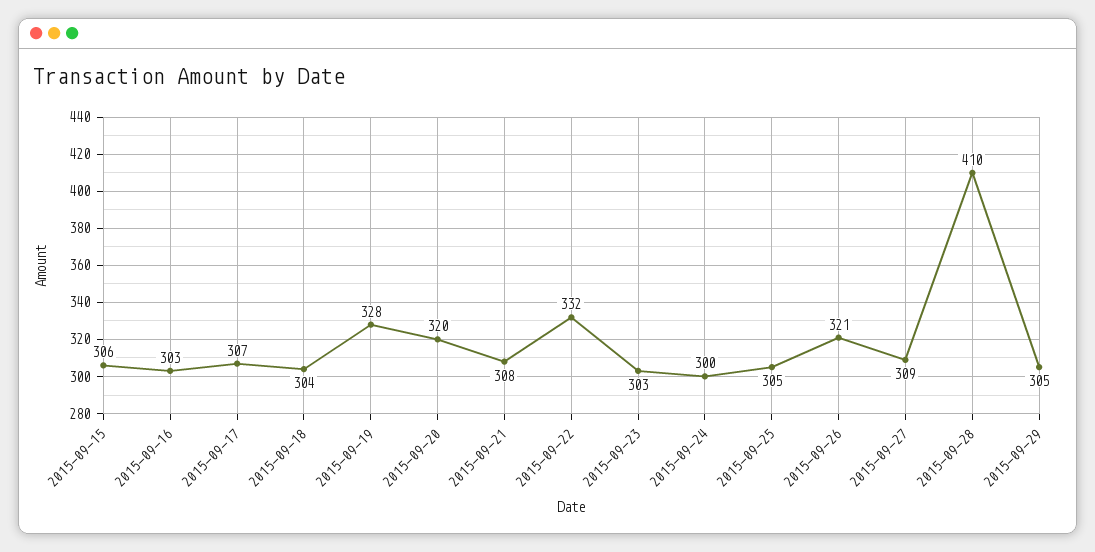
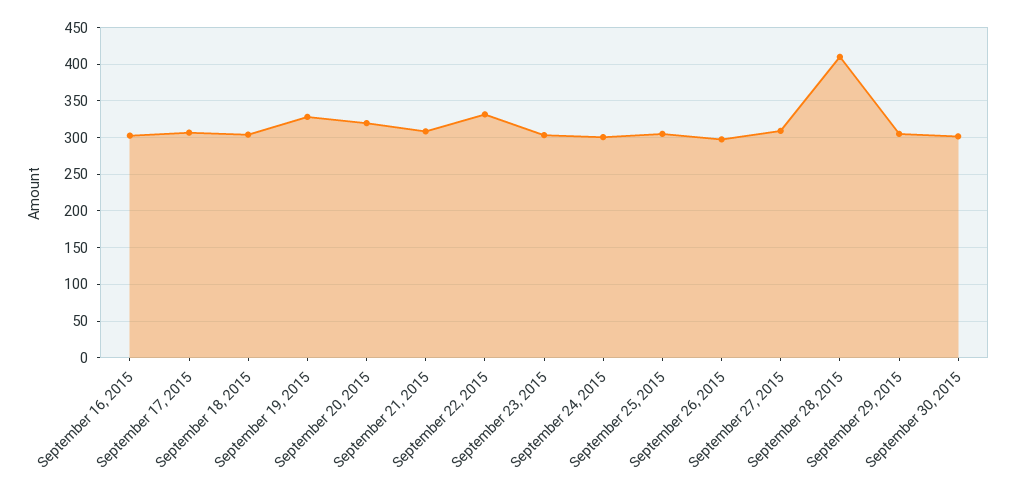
2015-09-15: 306 -> none
2015-09-26: 321 -> 300
September 30, 2015: none -> 300

